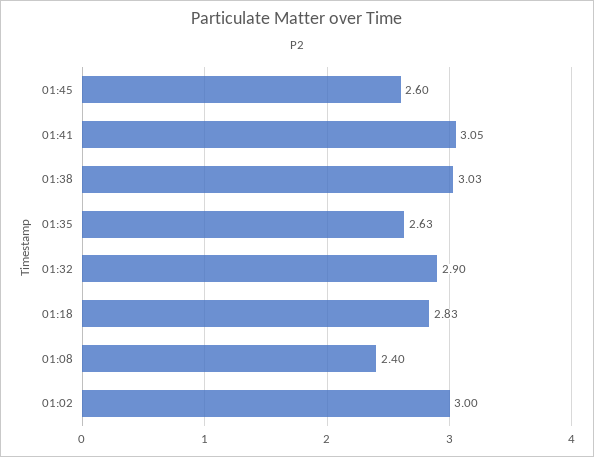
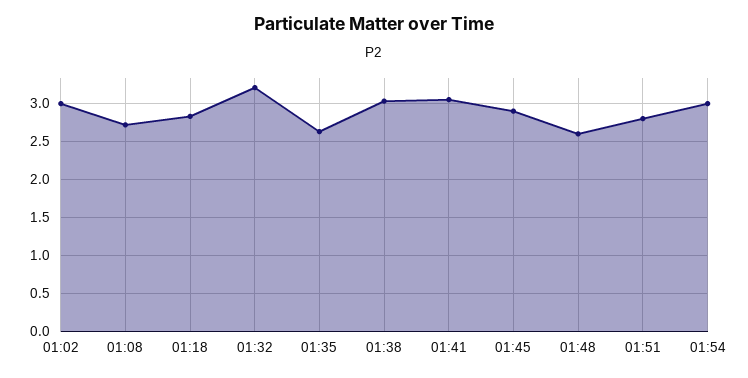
01:45: 2.6 -> 2.9
01:32: 2.9 -> 3.2
01:08: 2.4 -> 2.7
01:48: none -> 2.6
01:51: none -> 2.8
01:54: none -> 3

